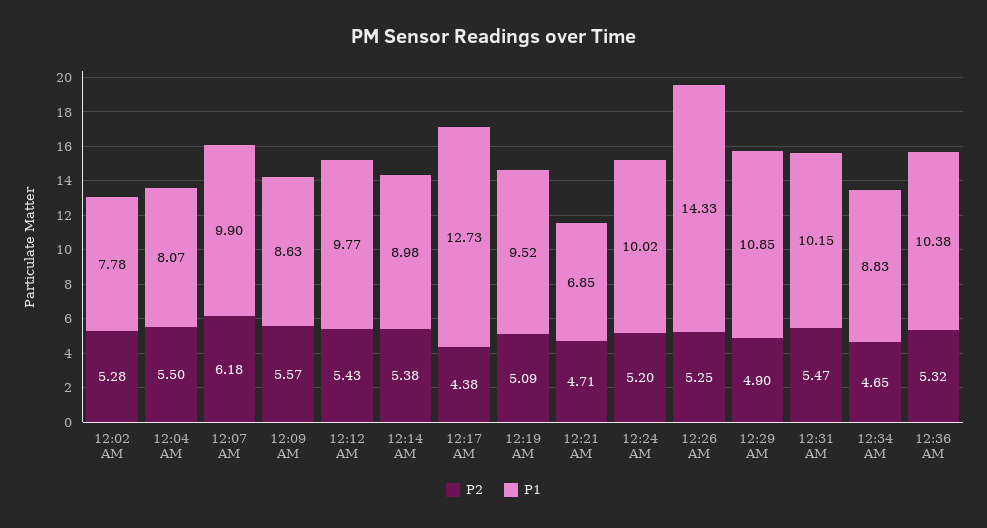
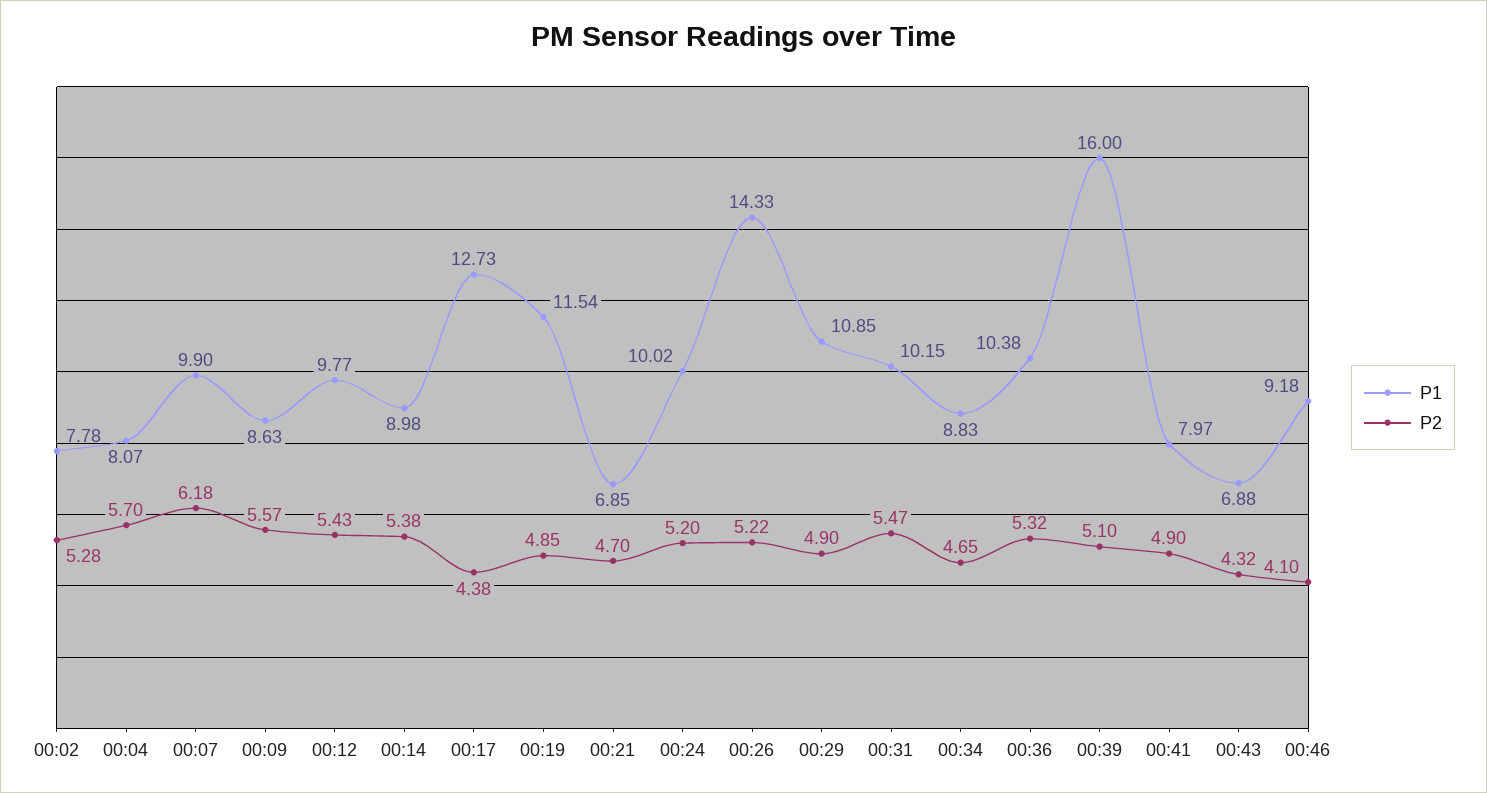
P2, 12:04 AM: 5.5 -> 5.7
P2, 12:19 AM: 5.09 -> 4.85
P1, 12:19 AM: 9.52 -> 11.54
P2, 12:21 AM: 4.71 -> 4.7
P2, 12:26 AM: 5.25 -> 5.22
P1, 00:39: none -> 16
P2, 00:39: none -> 5.1
P1, 00:41: none -> 7.97
P2, 00:41: none -> 4.9
P1, 00:43: none -> 6.88
P2, 00:43: none -> 4.32
P1, 00:46: none -> 9.18
P2, 00:46: none -> 4.1

